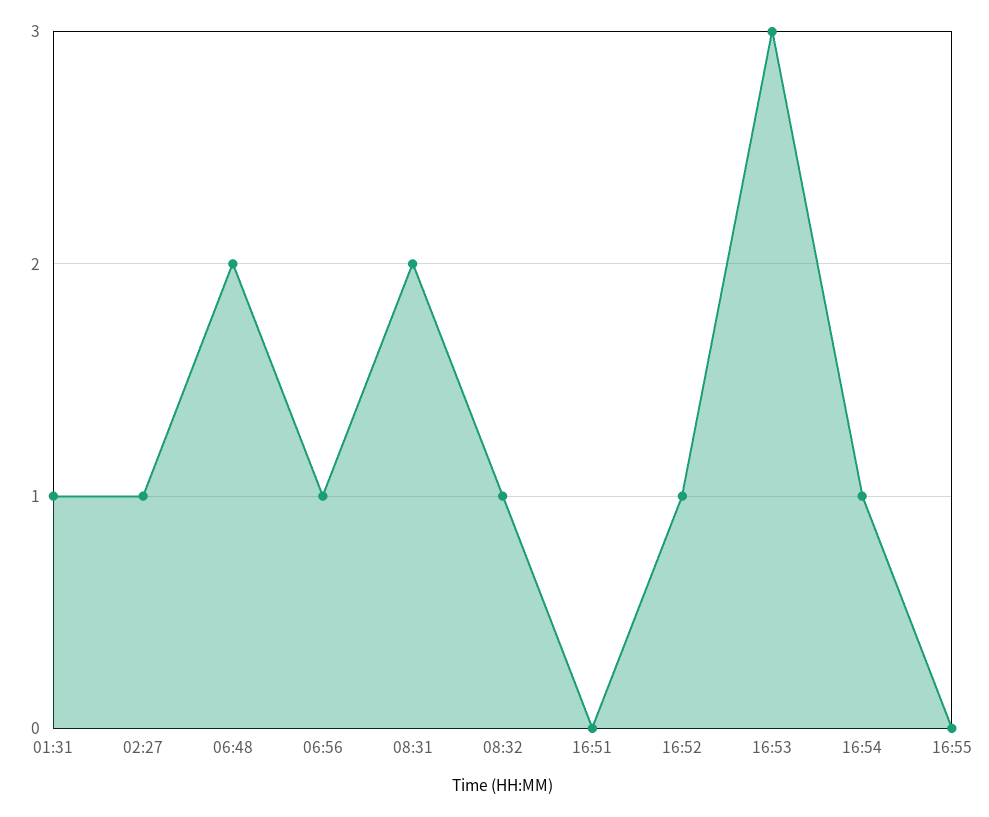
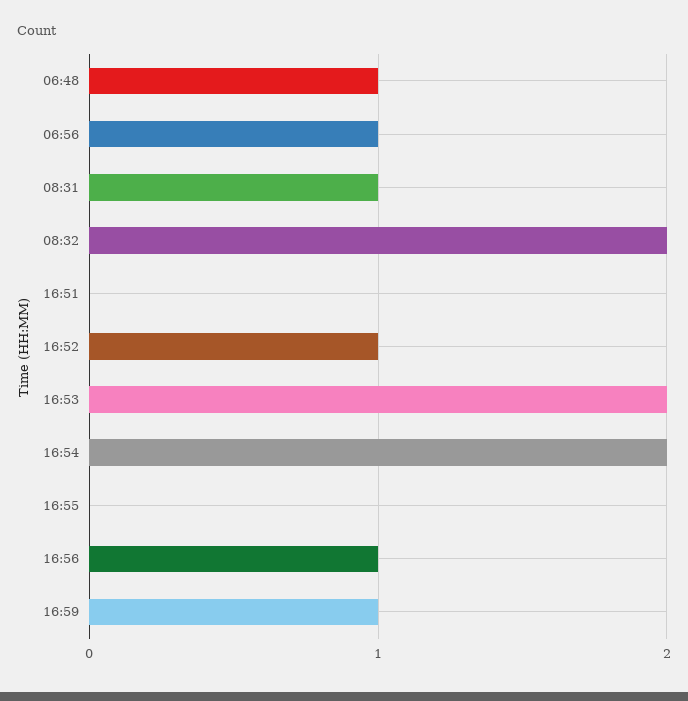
01:31: 1 -> none
02:27: 1 -> none
06:48: 2 -> 1
08:31: 2 -> 1
08:32: 1 -> 2
16:53: 3 -> 2
16:54: 1 -> 2
16:56: none -> 1
16:59: none -> 1

